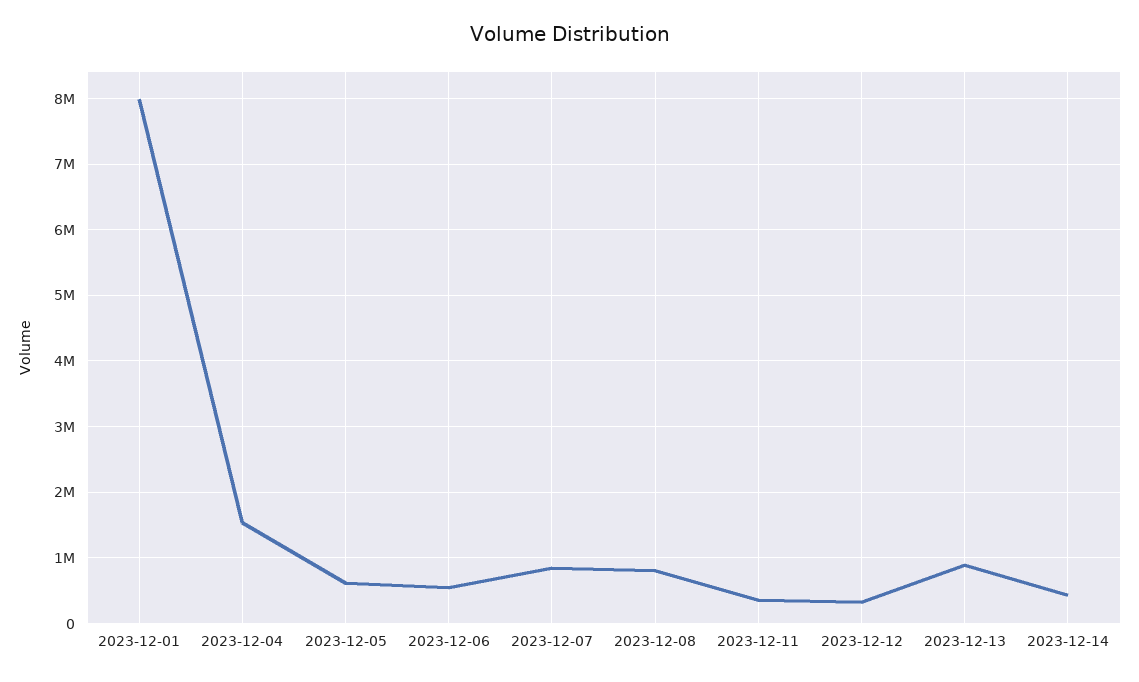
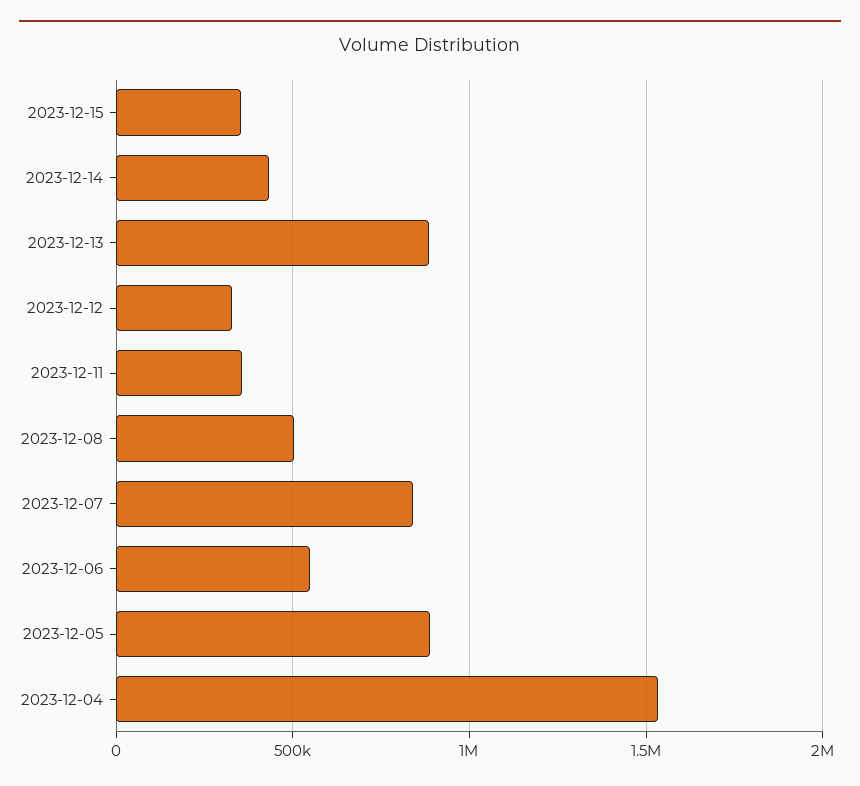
2023-12-01: 8000000 -> none
2023-12-05: 600000 -> 900000
2023-12-08: 800000 -> 500000
2023-12-15: none -> 350000

